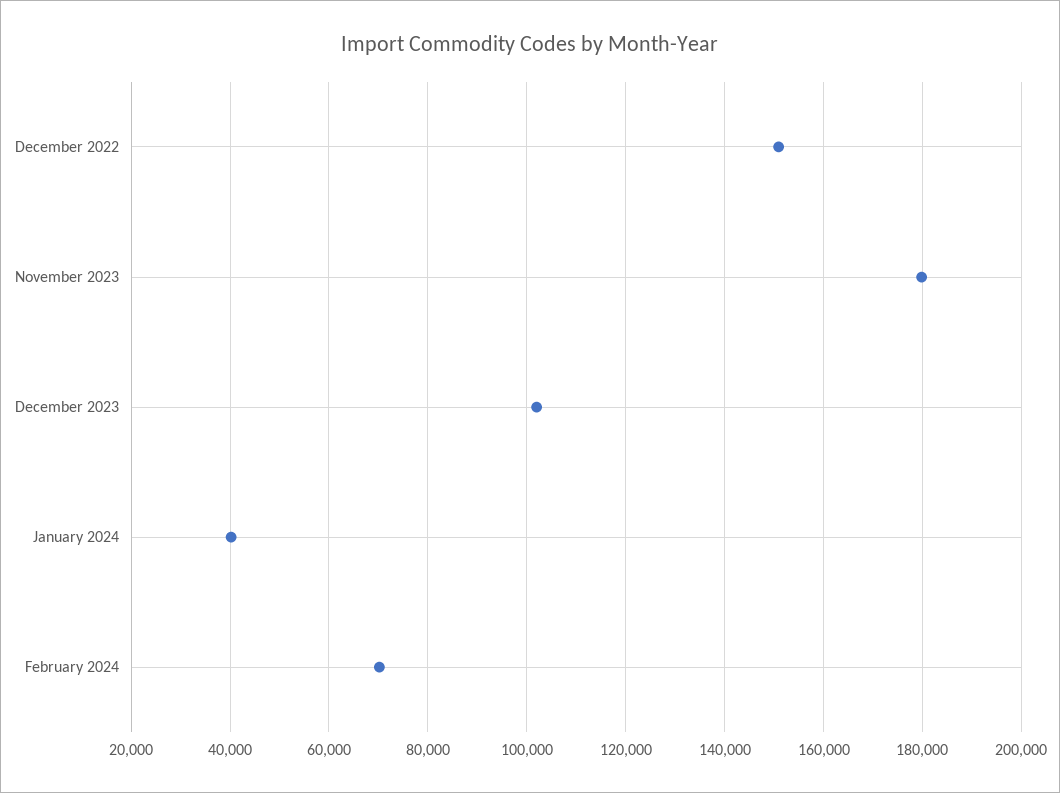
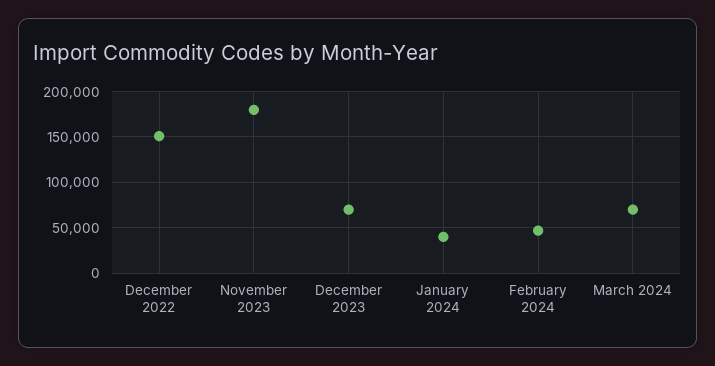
December 2023: 102000 -> 70000
February 2024: 70000 -> 50000
March 2024: none -> 70000

